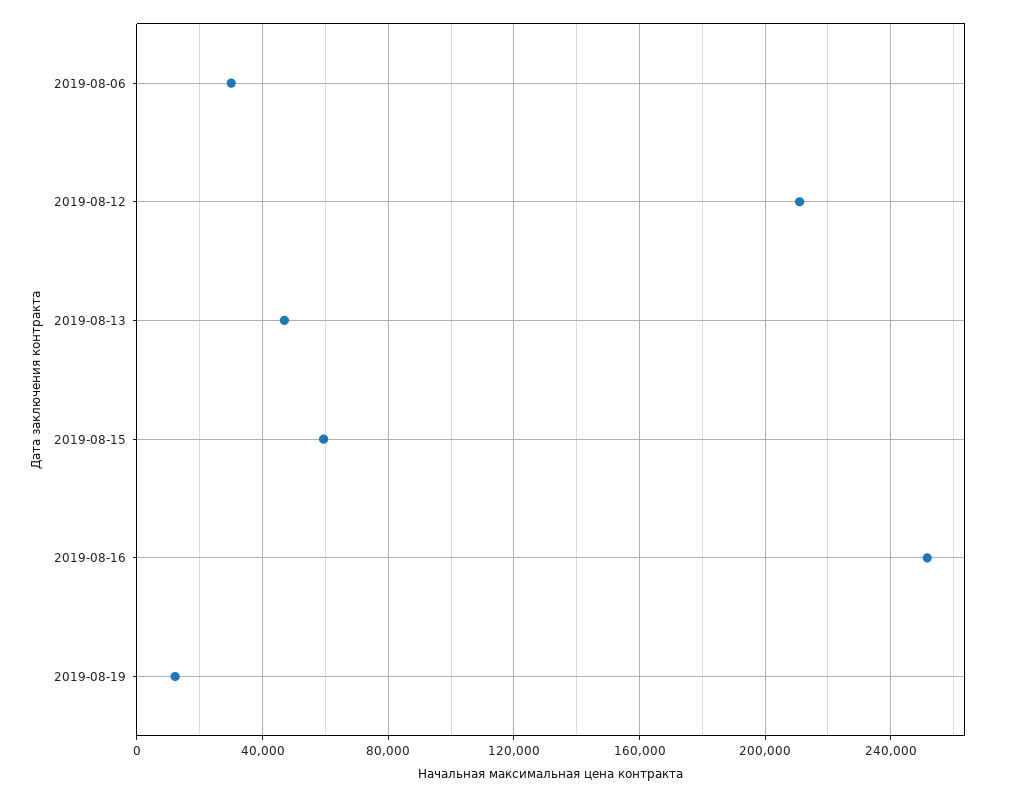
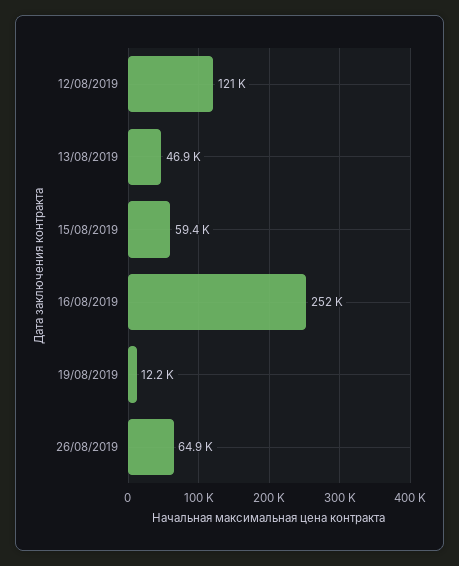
2019-08-06: 30000 -> none
2019-08-12: 210000 -> 121000
26/08/2019: none -> 64900

